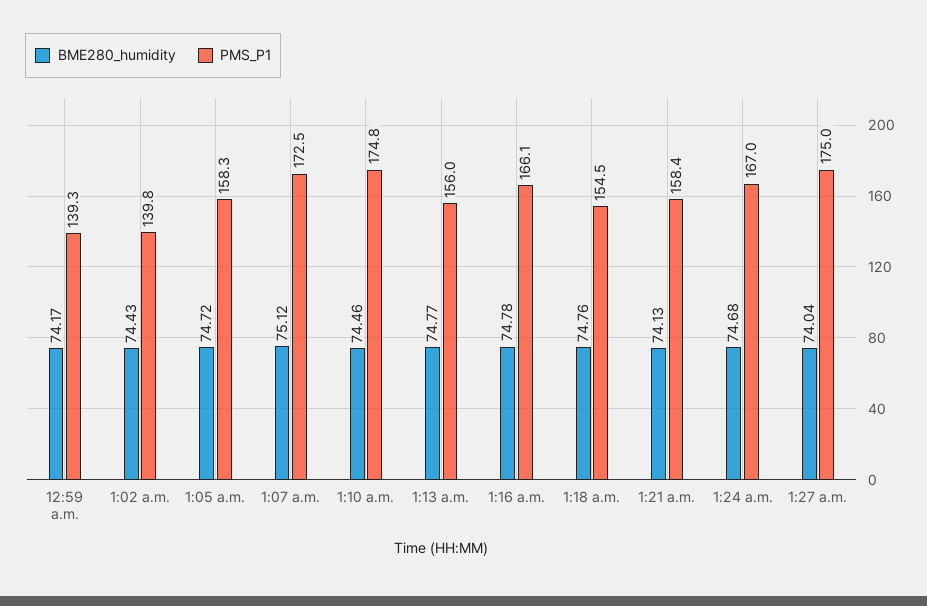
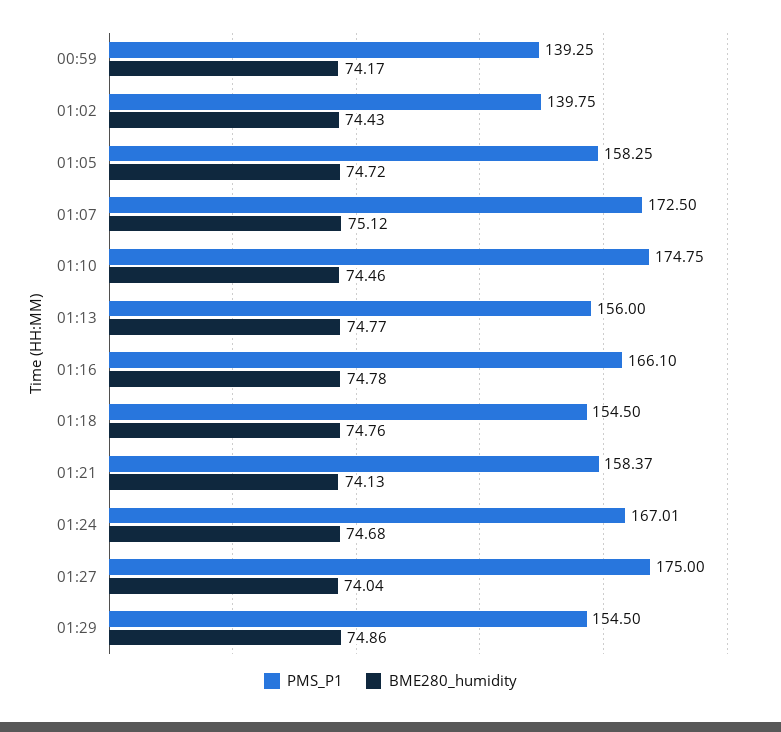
PMS_P1, 01:29: none -> 154.5
BME280_humidity, 01:29: none -> 74.86

